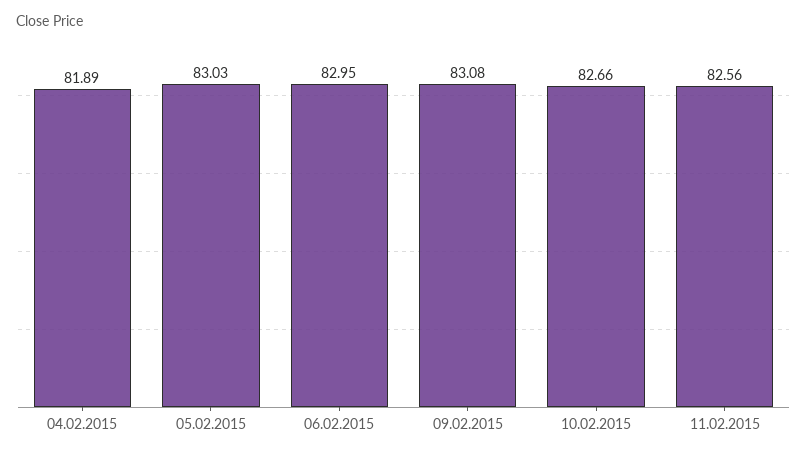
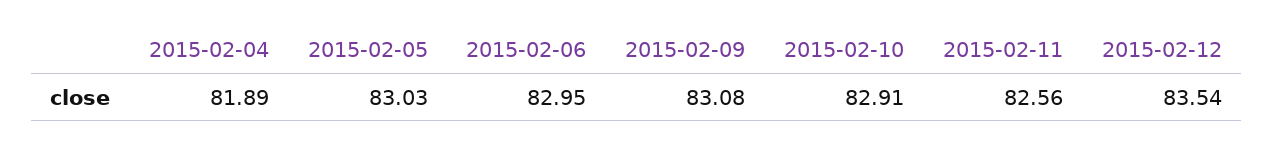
10.02.2015: 82.66 -> 82.91
2015-02-12: none -> 83.54

